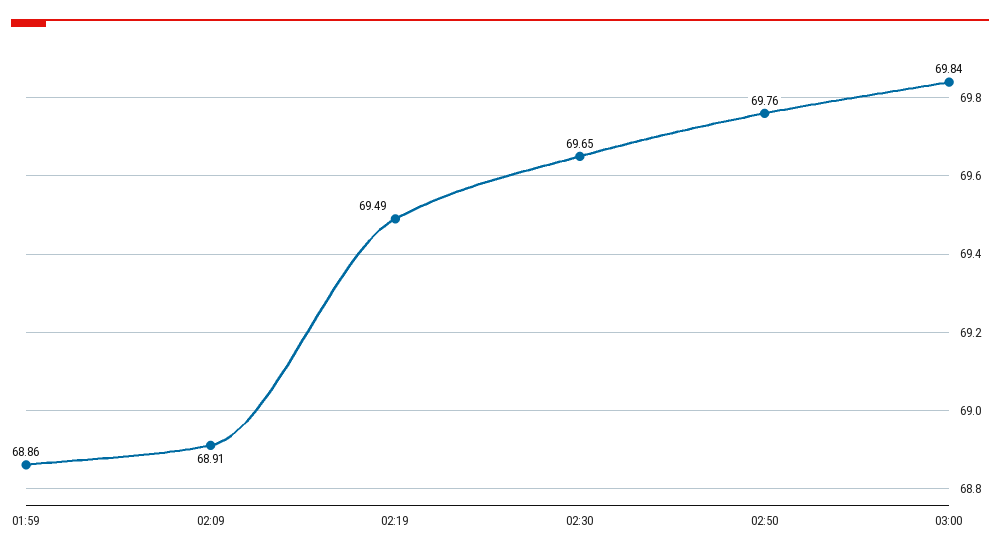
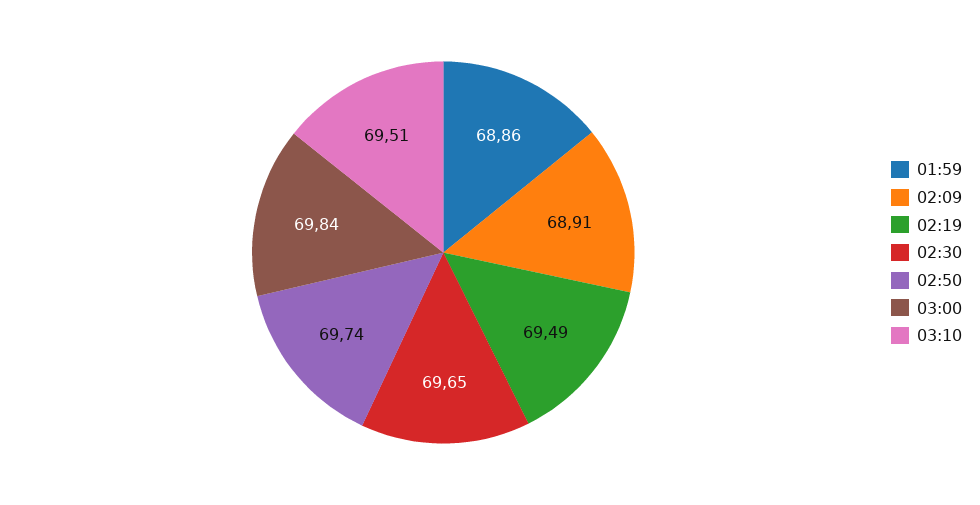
02:50: 69.76 -> 69.74
03:10: none -> 69.51

